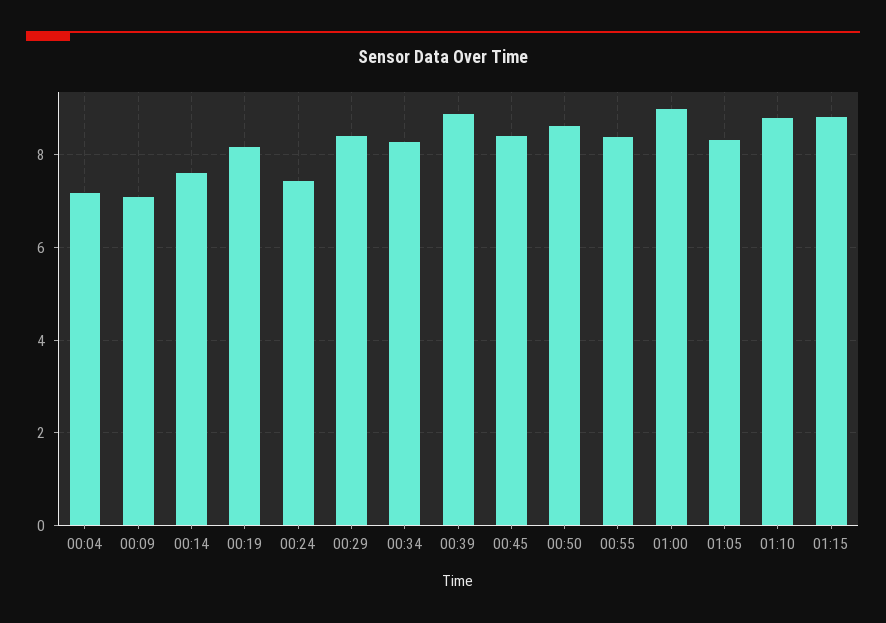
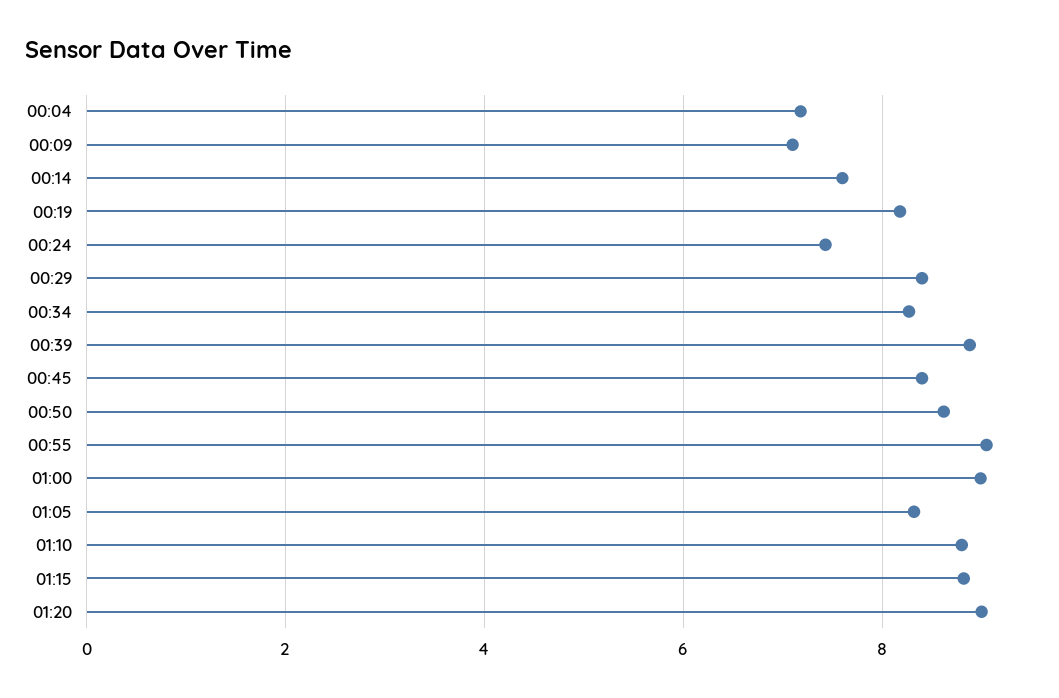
00:55: 8.4 -> 9
01:20: none -> 9

